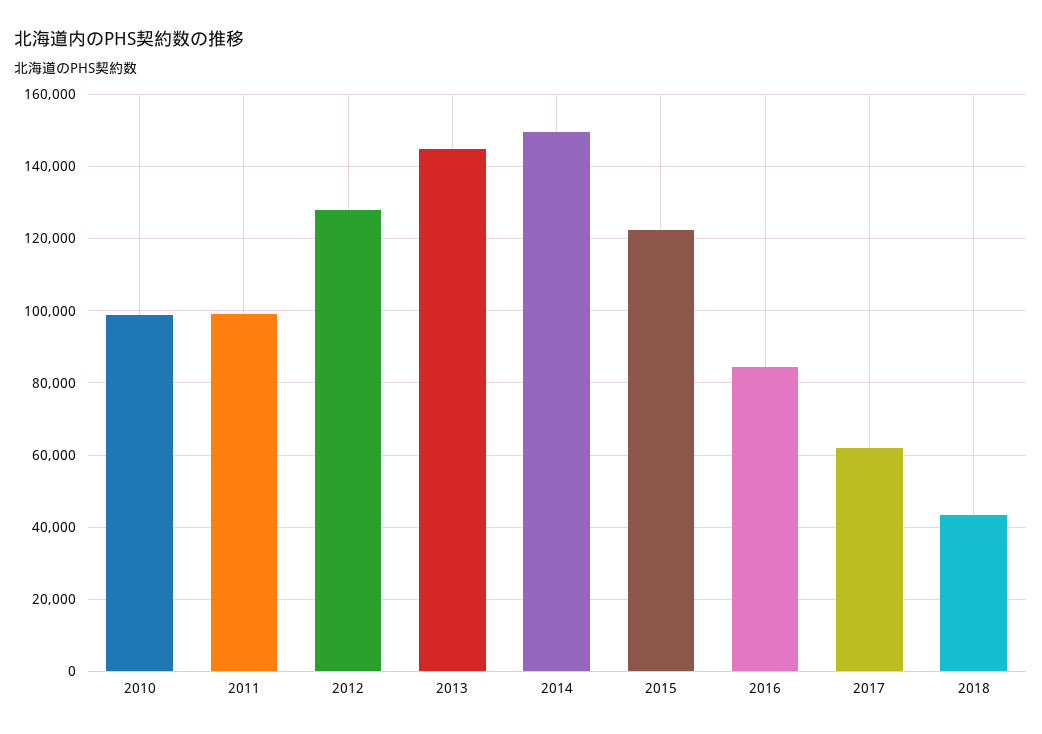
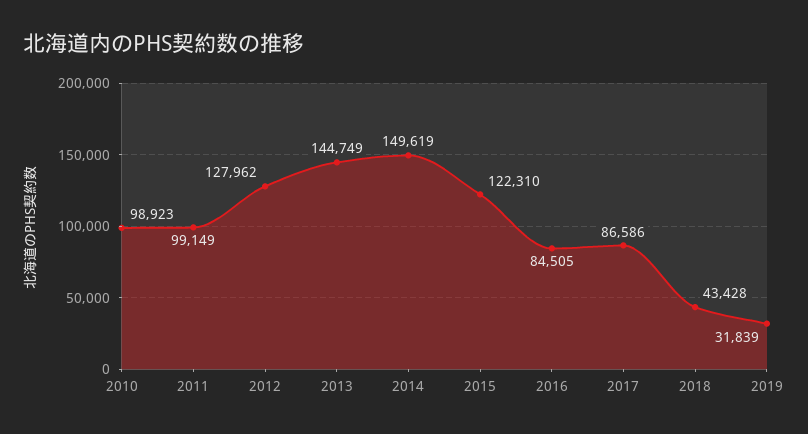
2017: 62000 -> 86586
2019: none -> 31839

